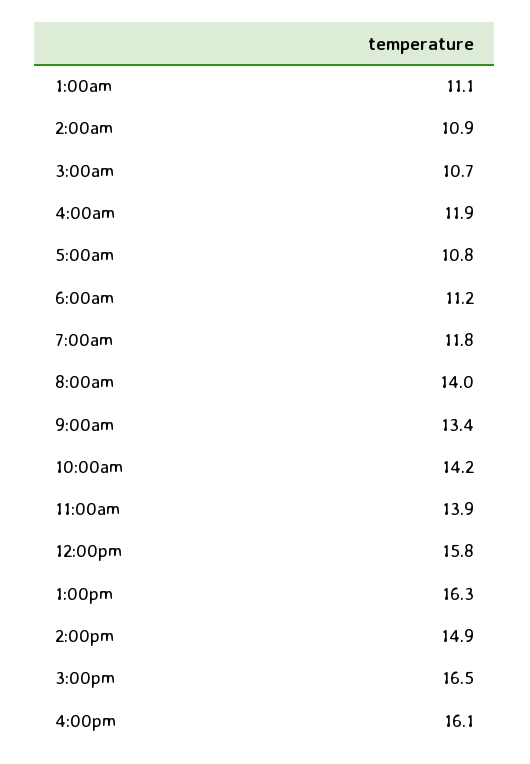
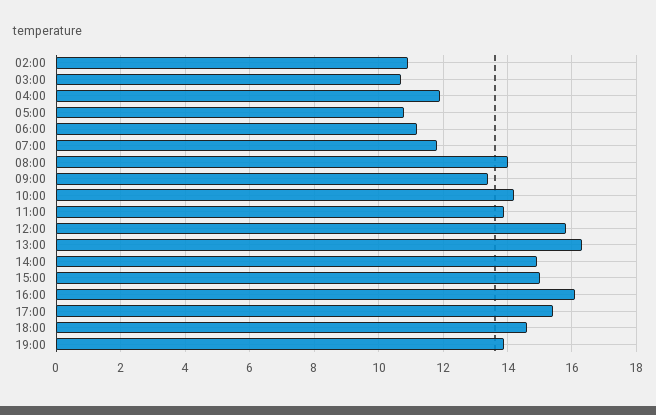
1:00am: 11.1 -> none
3:00pm: 16.5 -> 15
17:00: none -> 15.5
18:00: none -> 14.5
19:00: none -> 14

